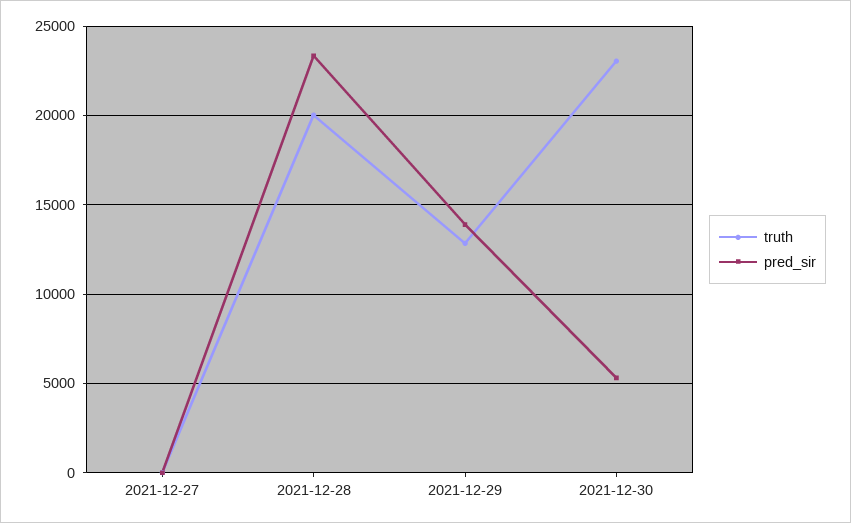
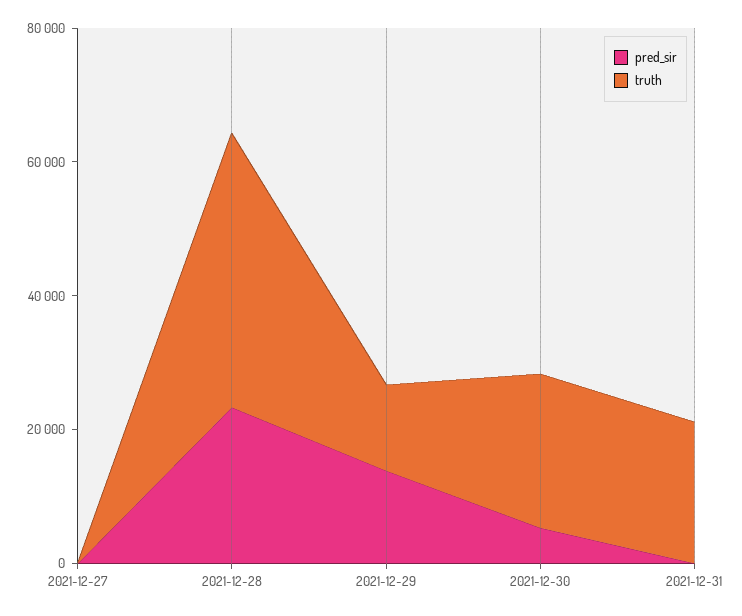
truth, 2021-12-28: 20000 -> 40000
pred_sir, 2021-12-31: none -> 0
truth, 2021-12-31: none -> 20000

